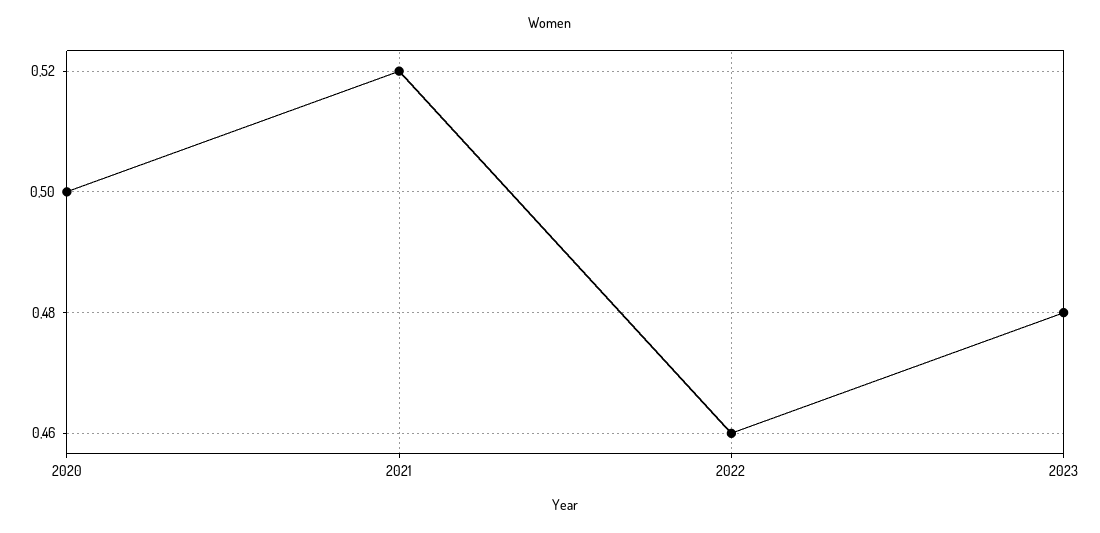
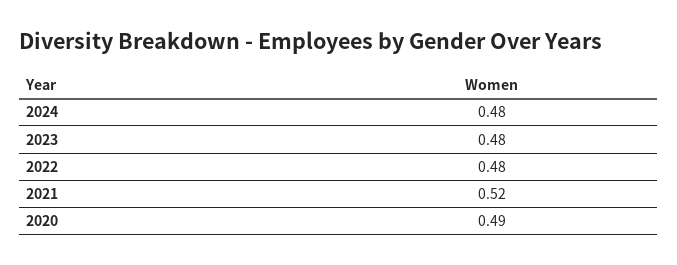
2020: 0.5 -> 0.49
2022: 0.46 -> 0.48
2024: none -> 0.48

